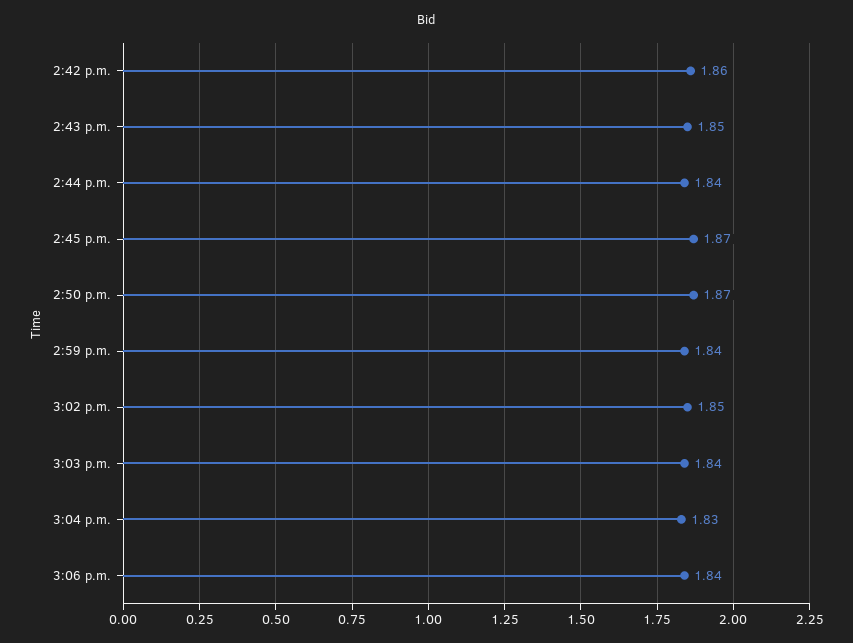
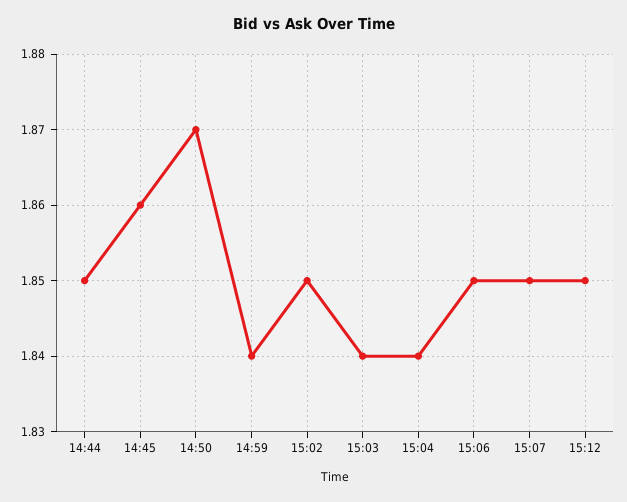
2:42 p.m.: 1.86 -> none
2:43 p.m.: 1.85 -> none
2:44 p.m.: 1.84 -> 1.85
2:45 p.m.: 1.87 -> 1.86
3:04 p.m.: 1.83 -> 1.84
3:06 p.m.: 1.84 -> 1.85
15:07: none -> 1.85
15:12: none -> 1.85

